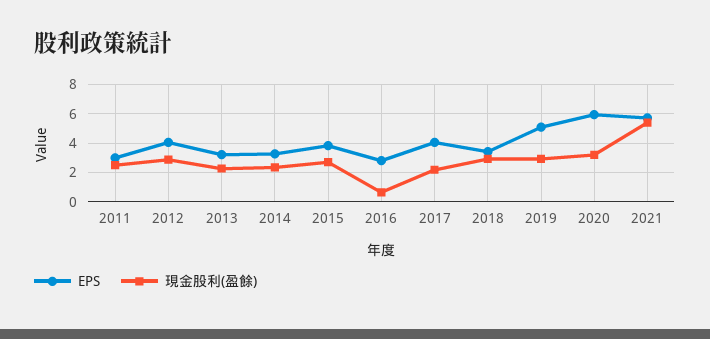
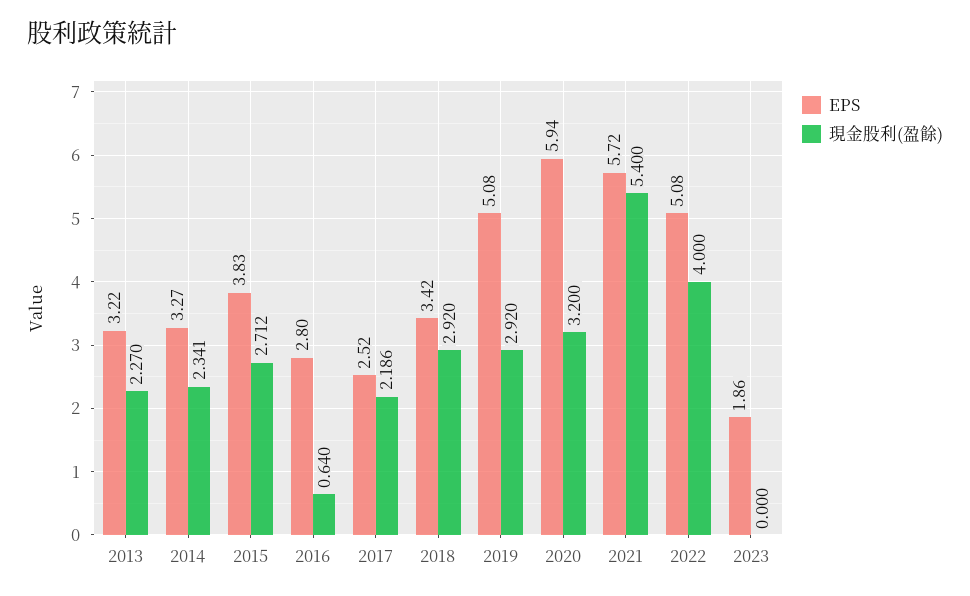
EPS, 2011: 3 -> none
現金股利(盈餘), 2011: 2.5 -> none
EPS, 2012: 4 -> none
現金股利(盈餘), 2012: 3 -> none
EPS, 2017: 4 -> 2.52
EPS, 2022: none -> 5.08
現金股利(盈餘), 2022: none -> 4
EPS, 2023: none -> 1.86
現金股利(盈餘), 2023: none -> 0

